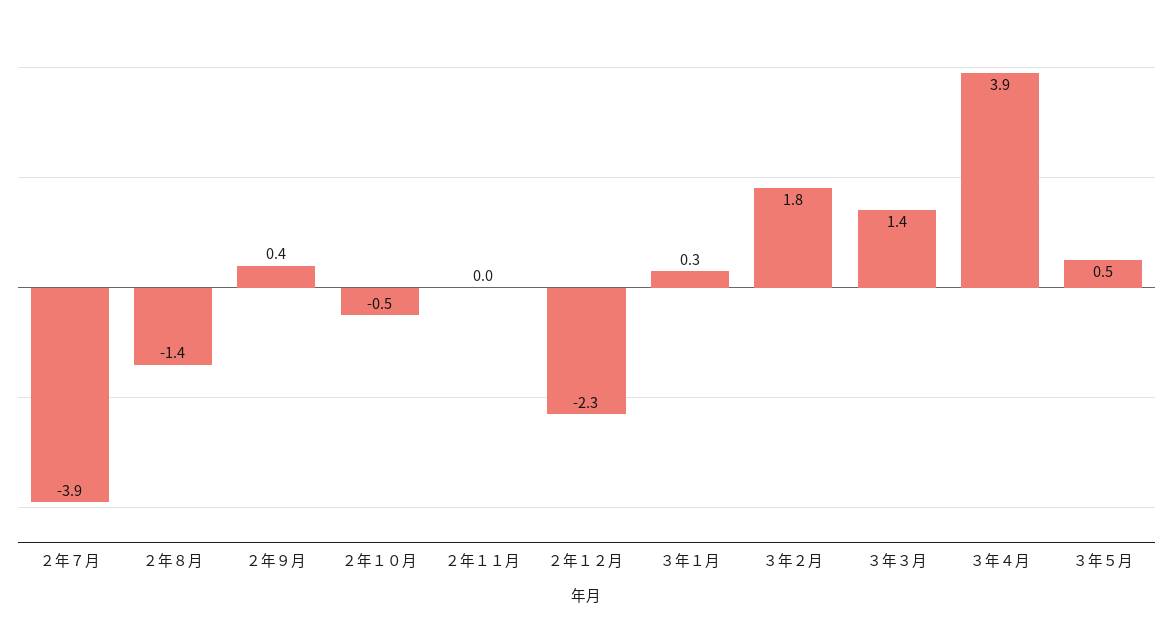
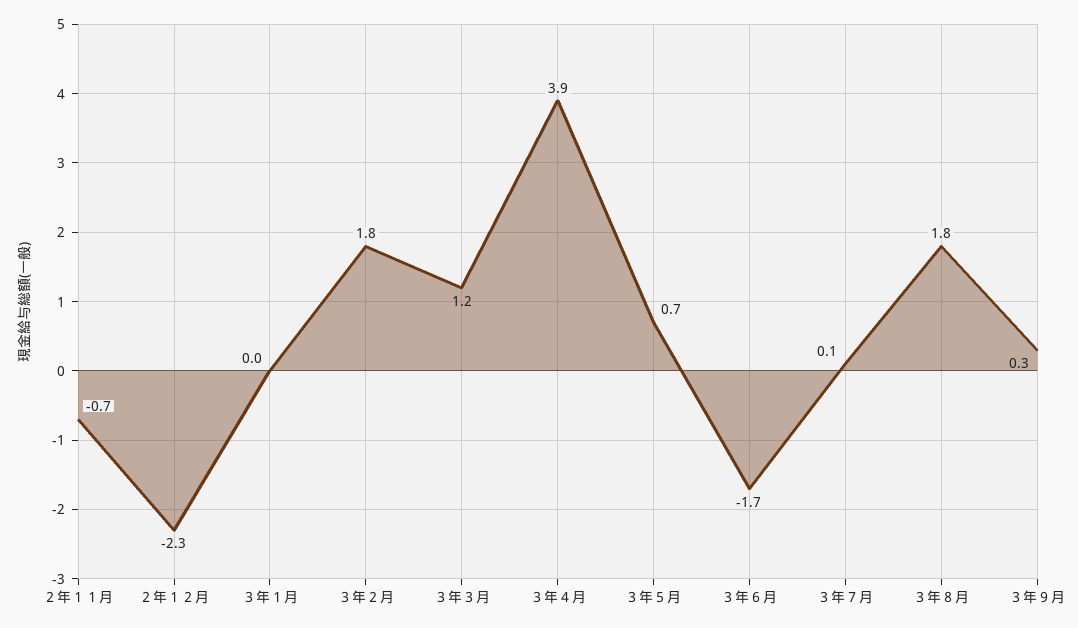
２年７月: -3.9 -> none
２年８月: -1.4 -> none
２年９月: 0.4 -> none
２年１０月: -0.5 -> none
２年１１月: 0 -> -0.7
３年１月: 0.3 -> 0
３年３月: 1.4 -> 1.2
３年５月: 0.5 -> 0.7
３年６月: none -> -1.7
３年７月: none -> 0.1
３年８月: none -> 1.8
３年９月: none -> 0.3

